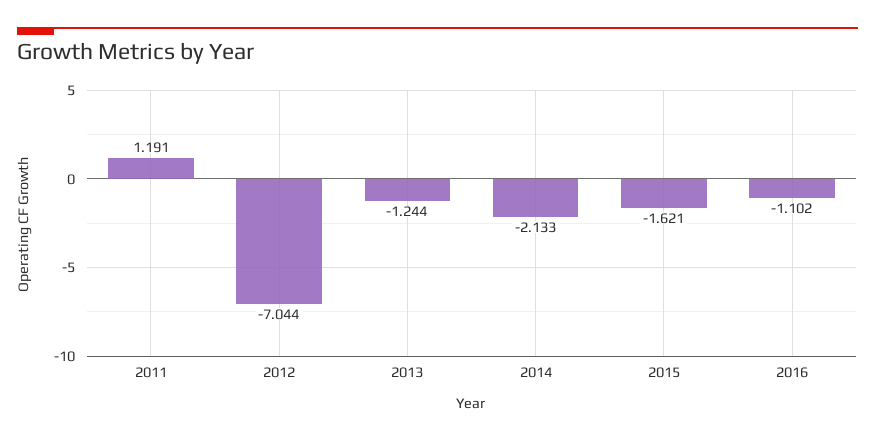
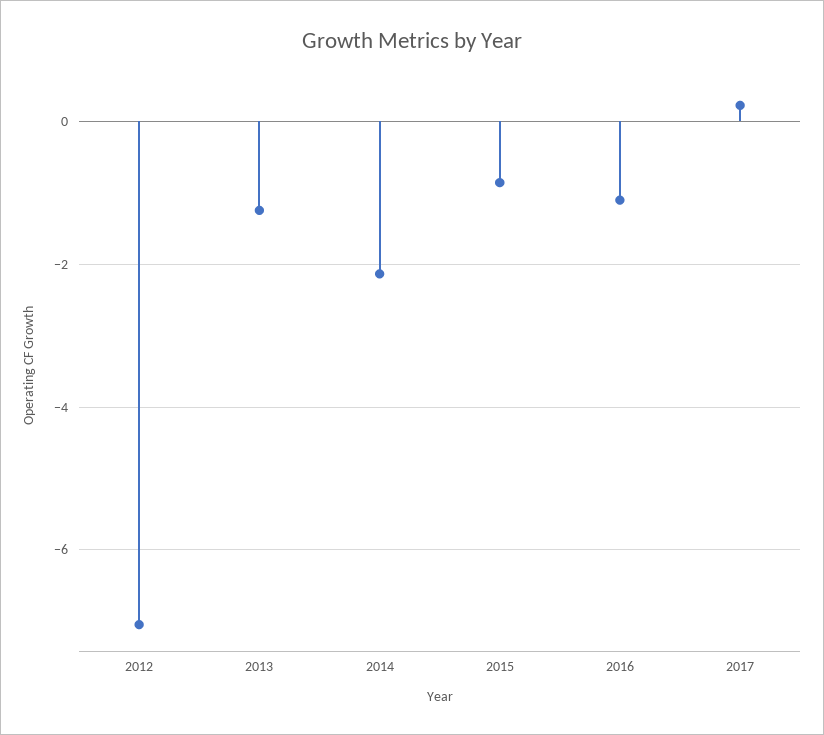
2011: 1.191 -> none
2015: -1.621 -> -0.8
2017: none -> 0.2

